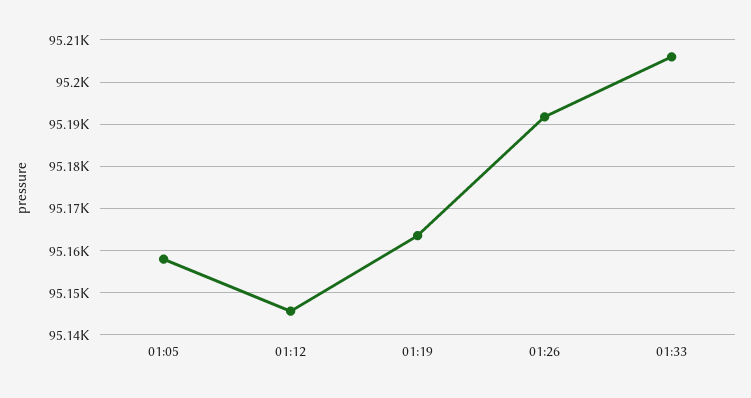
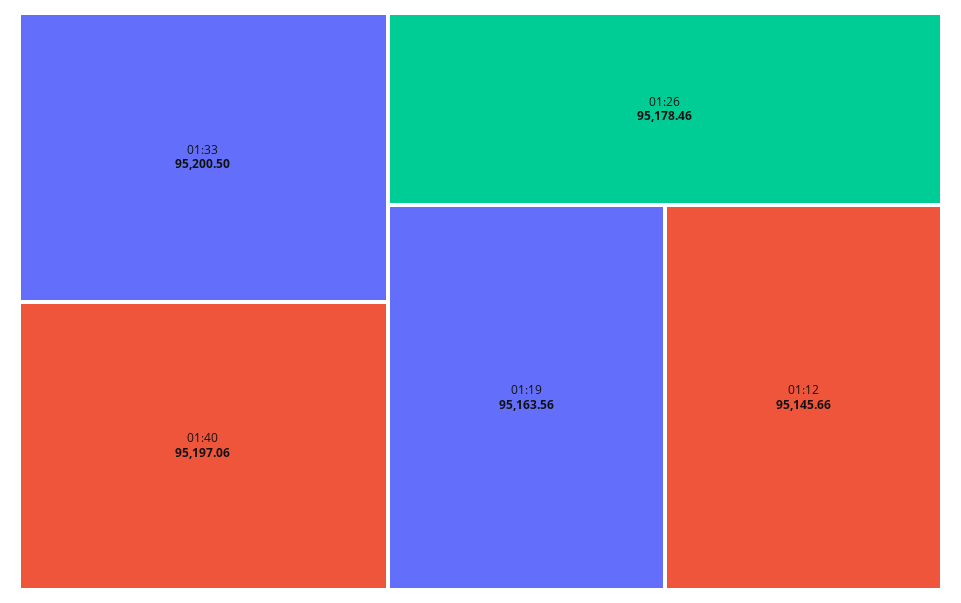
01:05: 95158 -> none
01:26: 95192 -> 95178.46
01:33: 95206 -> 95200.5
01:40: none -> 95197.06

